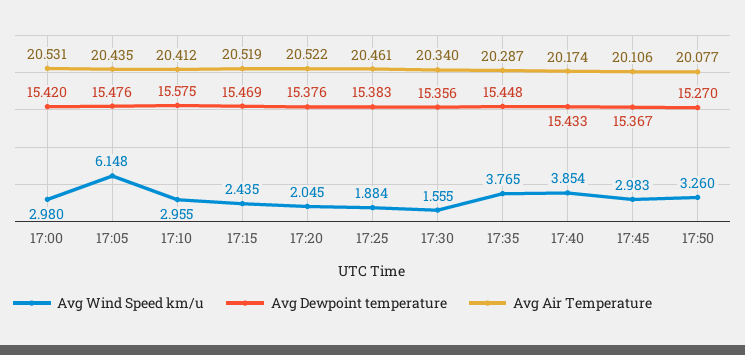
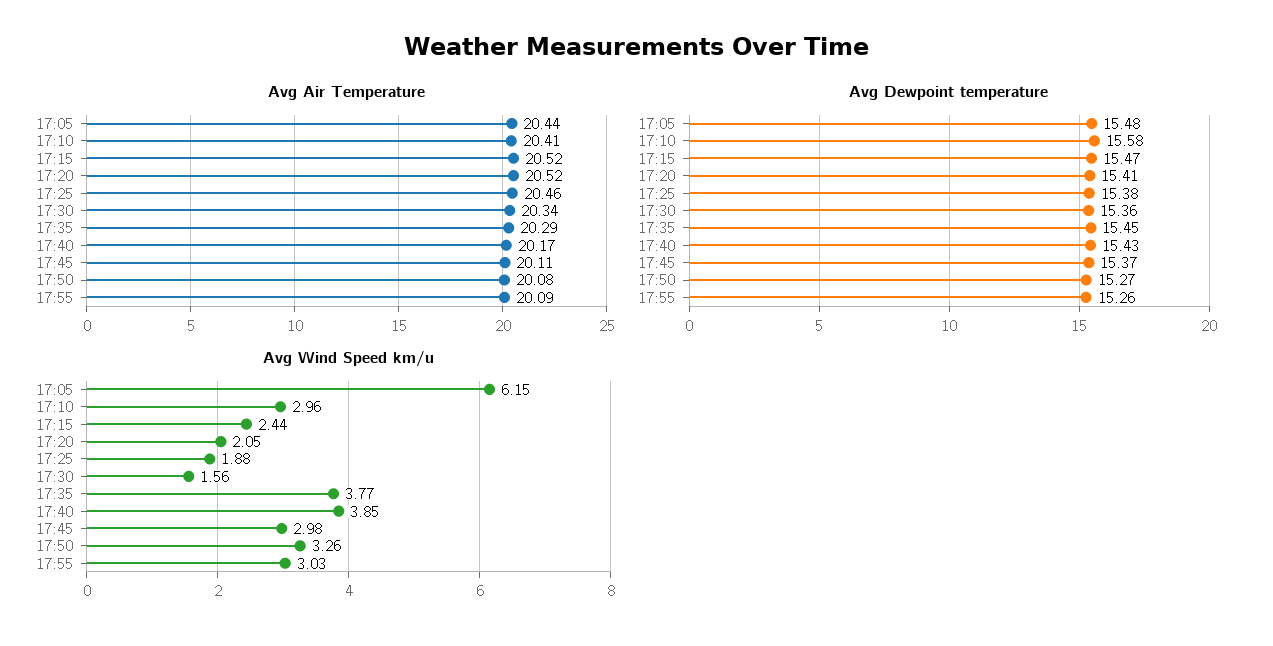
Avg Wind Speed km/u, 17:00: 2.98 -> none
Avg Dewpoint temperature, 17:00: 15.42 -> none
Avg Air Temperature, 17:00: 20.531 -> none
Avg Dewpoint temperature, 17:20: 15.376 -> 15.41
Avg Air Temperature, 17:55: none -> 20.09
Avg Dewpoint temperature, 17:55: none -> 15.26
Avg Wind Speed km/u, 17:55: none -> 3.03

